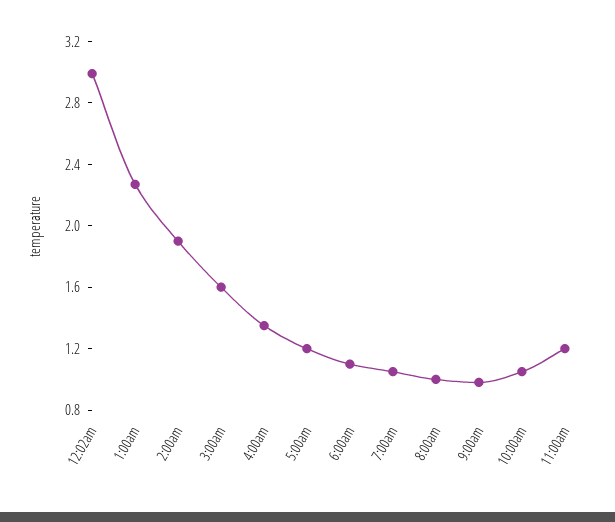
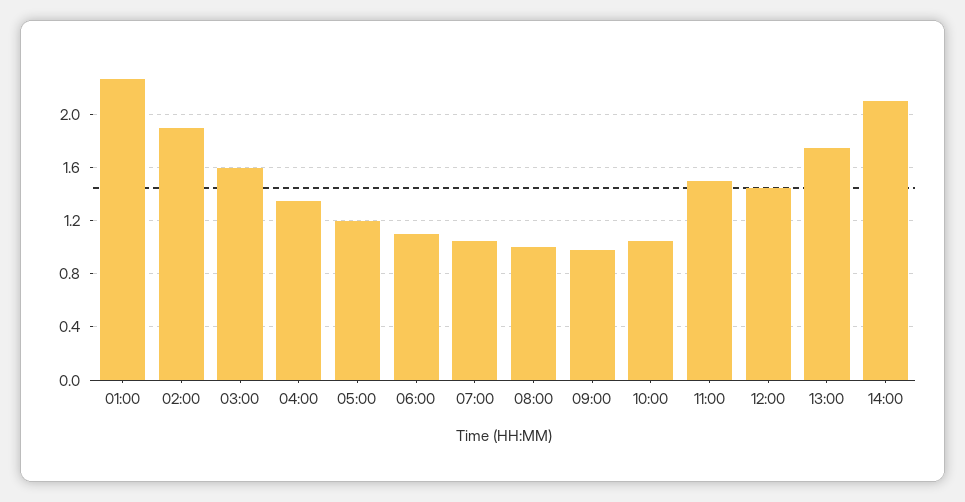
12:02am: 3 -> none
11:00am: 1.2 -> 1.5
12:00: none -> 1.45
13:00: none -> 1.75
14:00: none -> 2.1

